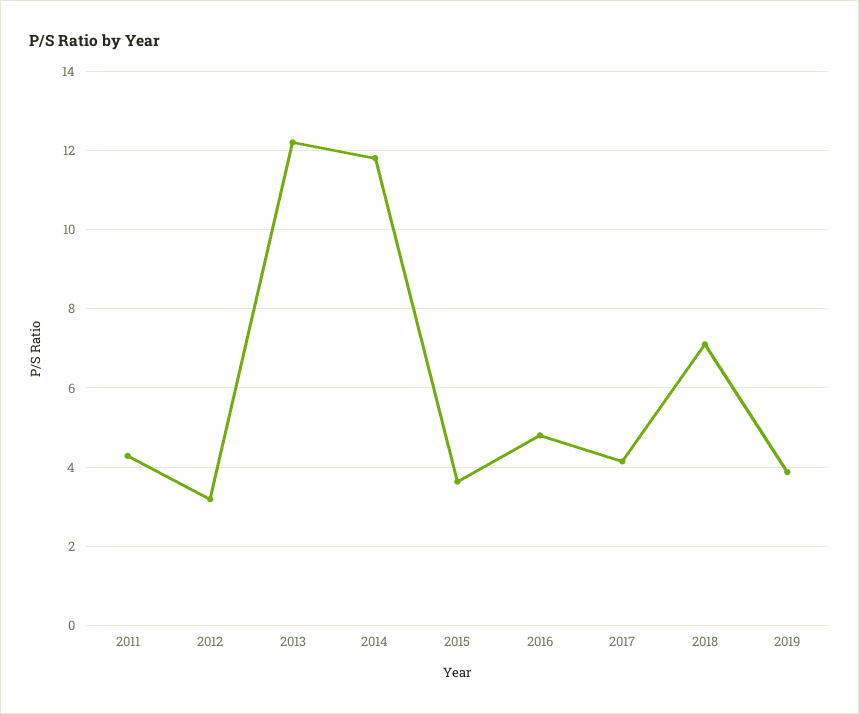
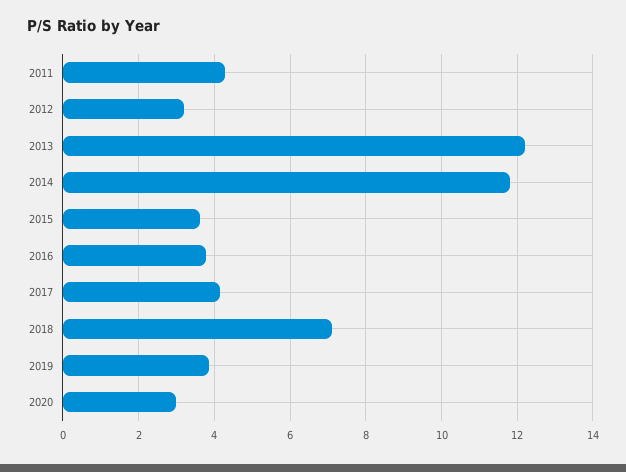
2016: 4.8 -> 3.8
2020: none -> 3

